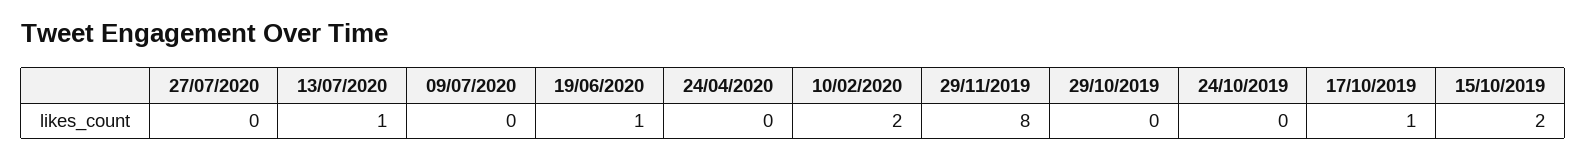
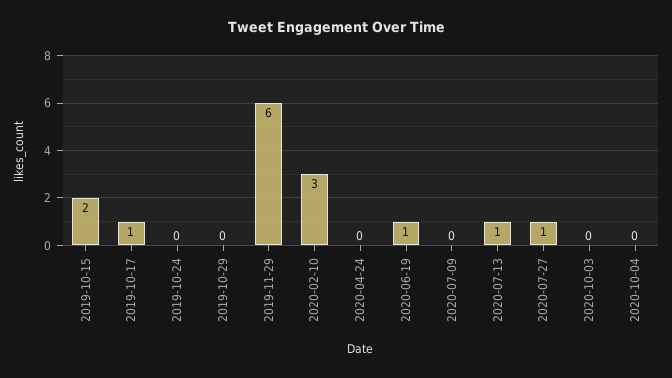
27/07/2020: 0 -> 1
10/02/2020: 2 -> 3
29/11/2019: 8 -> 6
2020-10-03: none -> 0
2020-10-04: none -> 0

